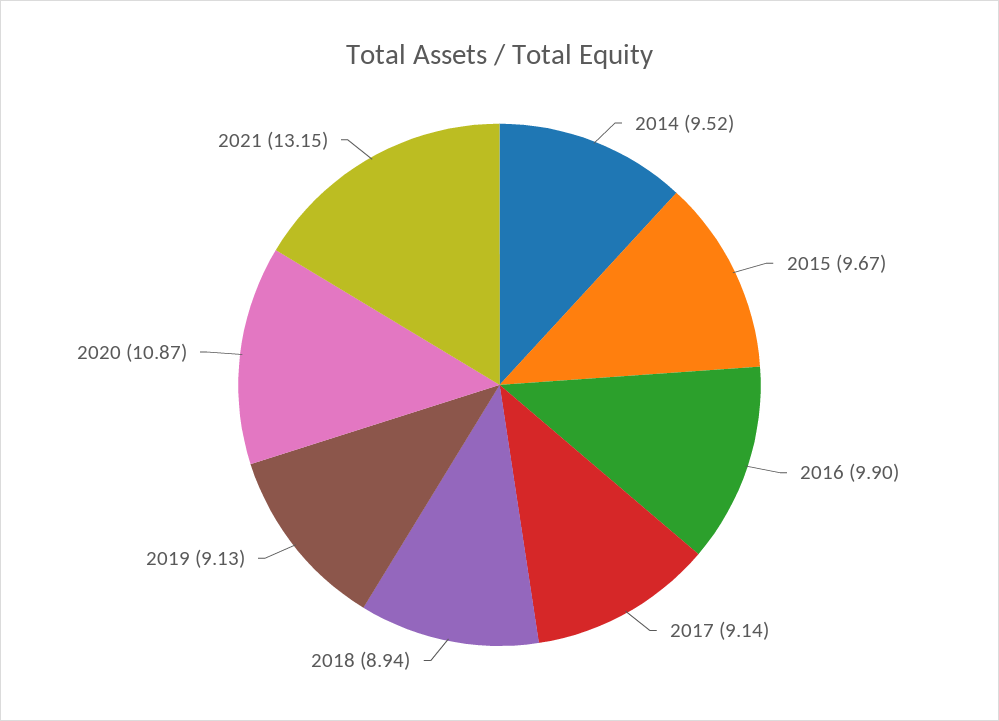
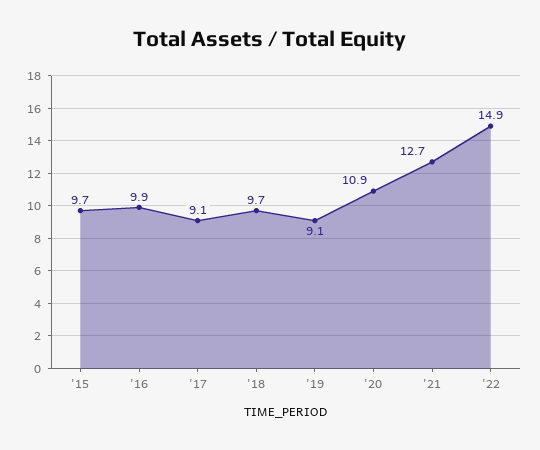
2014: 9.52 -> none
2018: 8.94 -> 9.7
2021: 13.15 -> 12.7
'22: none -> 14.9

